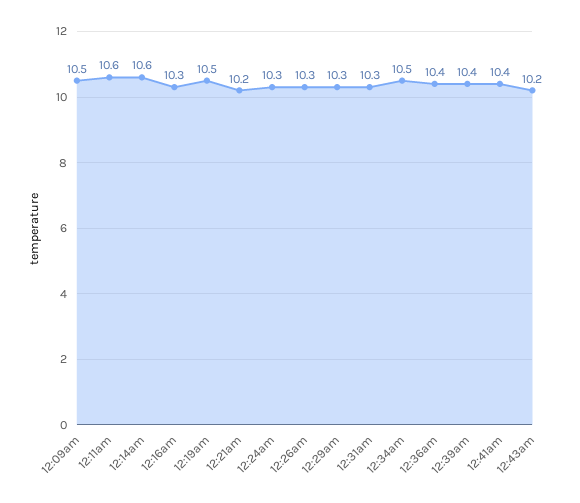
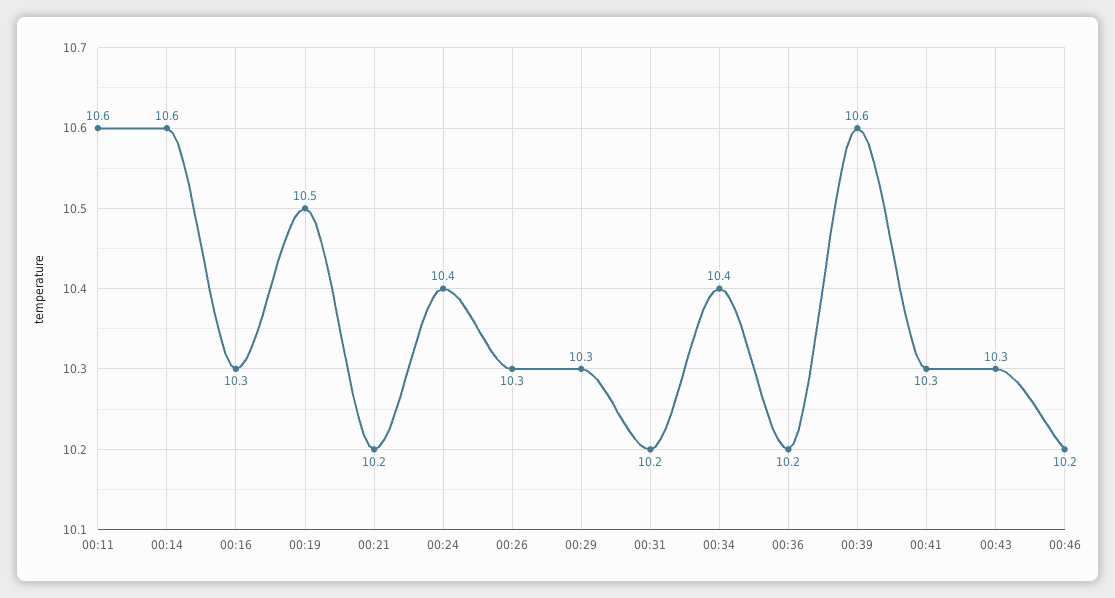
12:09am: 10.5 -> none
12:24am: 10.3 -> 10.4
12:31am: 10.3 -> 10.2
12:34am: 10.5 -> 10.4
12:36am: 10.4 -> 10.2
12:39am: 10.4 -> 10.6
12:41am: 10.4 -> 10.3
12:43am: 10.2 -> 10.3
00:46: none -> 10.2

